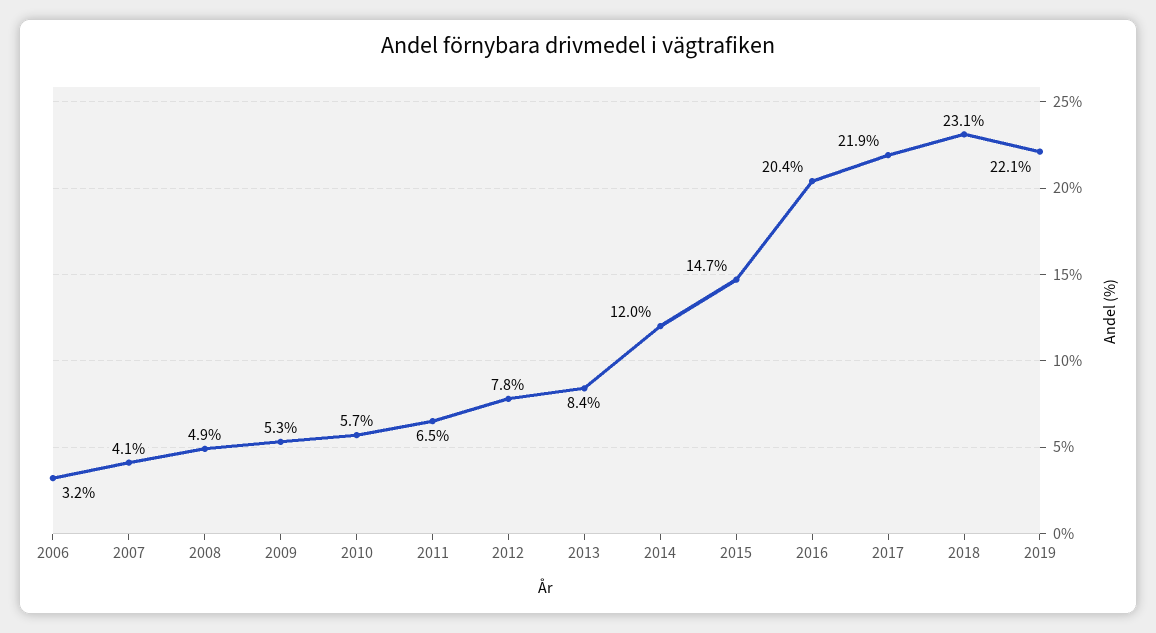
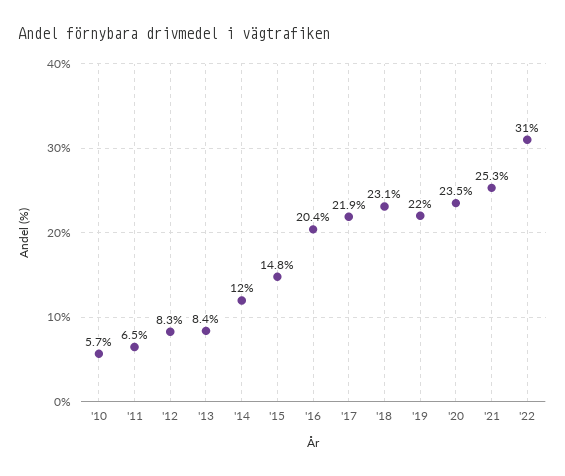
2006: 3.2 -> none
2007: 4.1 -> none
2008: 4.9 -> none
2009: 5.3 -> none
2012: 7.8 -> 8.3
2015: 14.7 -> 14.8
2019: 22.1 -> 22
'20: none -> 23.5
'21: none -> 25.3
'22: none -> 31

